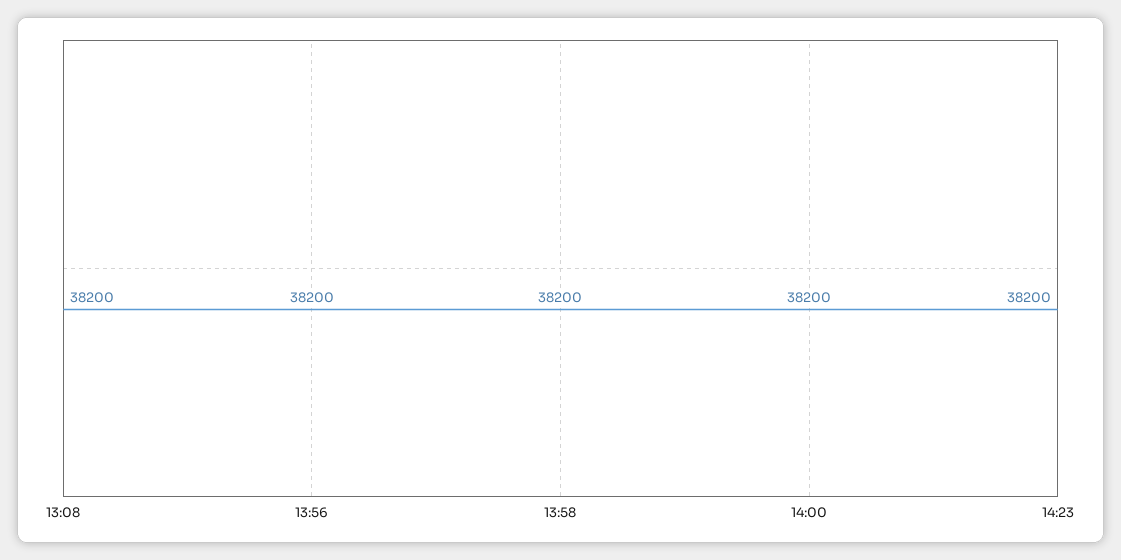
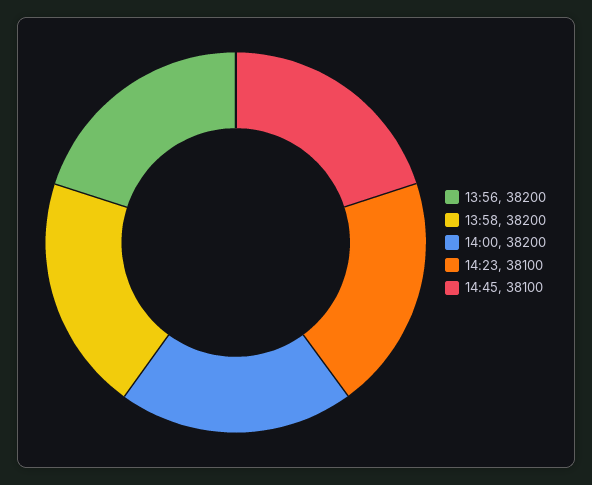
13:08: 38200 -> none
14:23: 38200 -> 38100
14:45: none -> 38100

